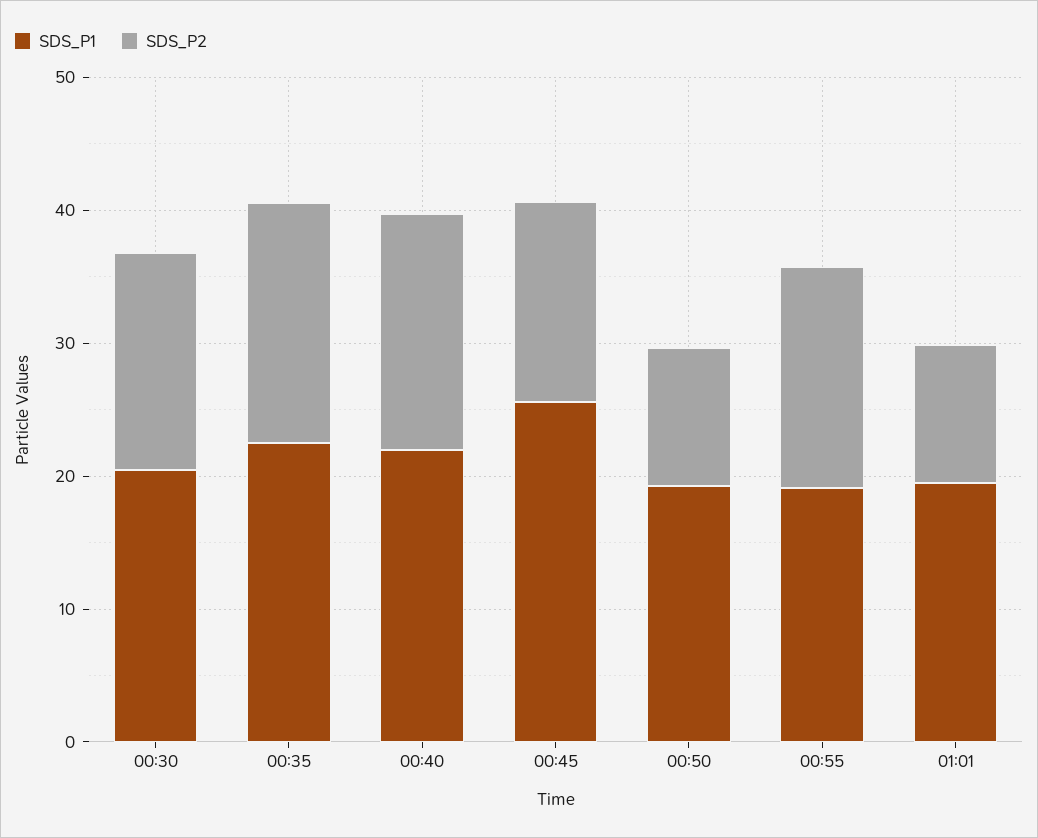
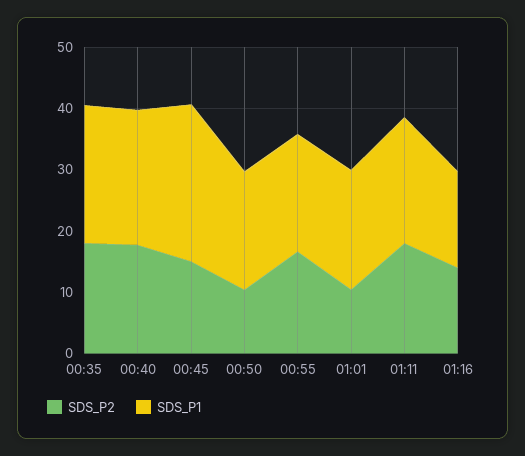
SDS_P1, 00:30: 20 -> none
SDS_P2, 00:30: 16 -> none
SDS_P2, 01:11: none -> 18
SDS_P1, 01:11: none -> 20
SDS_P2, 01:16: none -> 14
SDS_P1, 01:16: none -> 16

